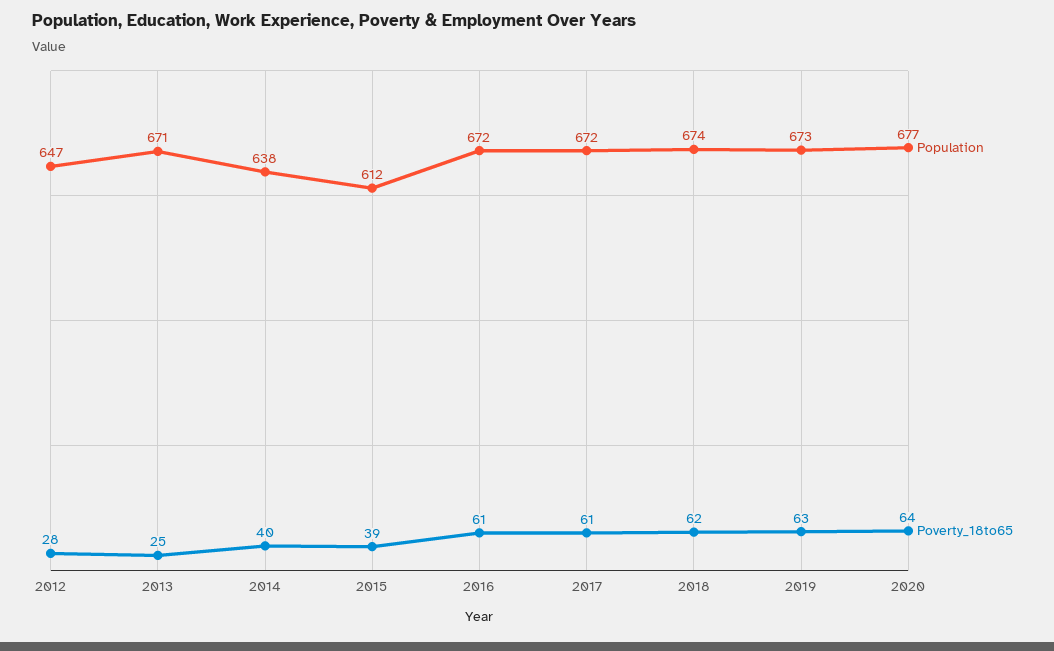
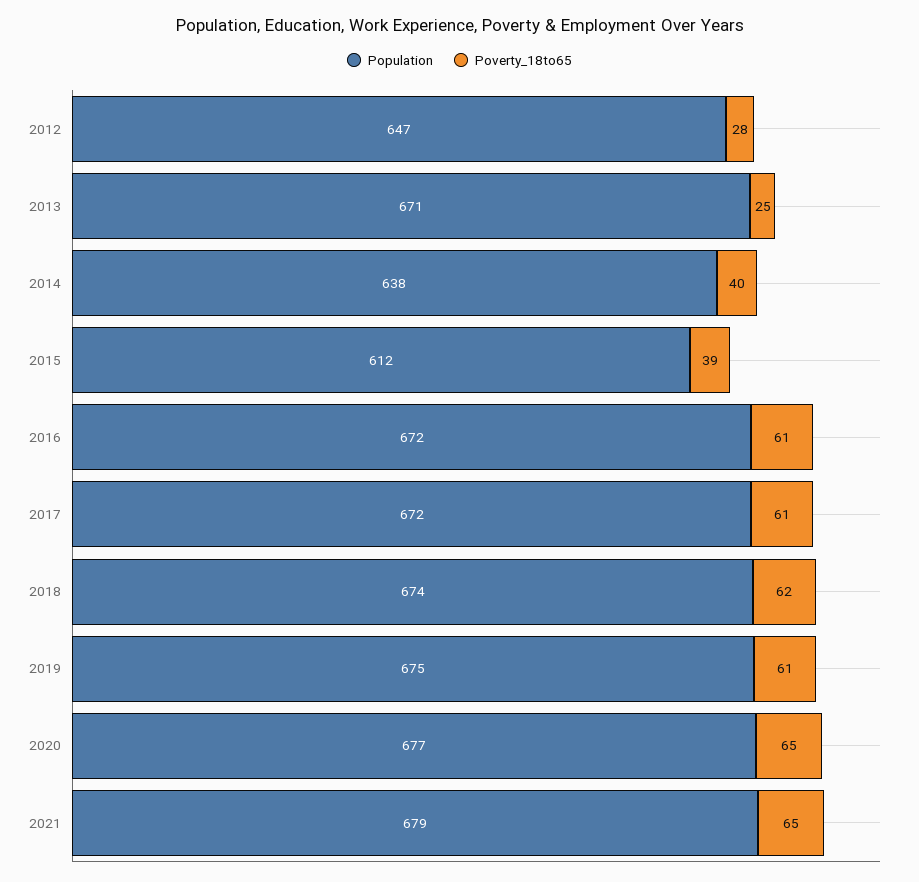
Population, 2019: 673 -> 675
Poverty_18to65, 2019: 63 -> 61
Poverty_18to65, 2020: 64 -> 65
Population, 2021: none -> 679
Poverty_18to65, 2021: none -> 65

